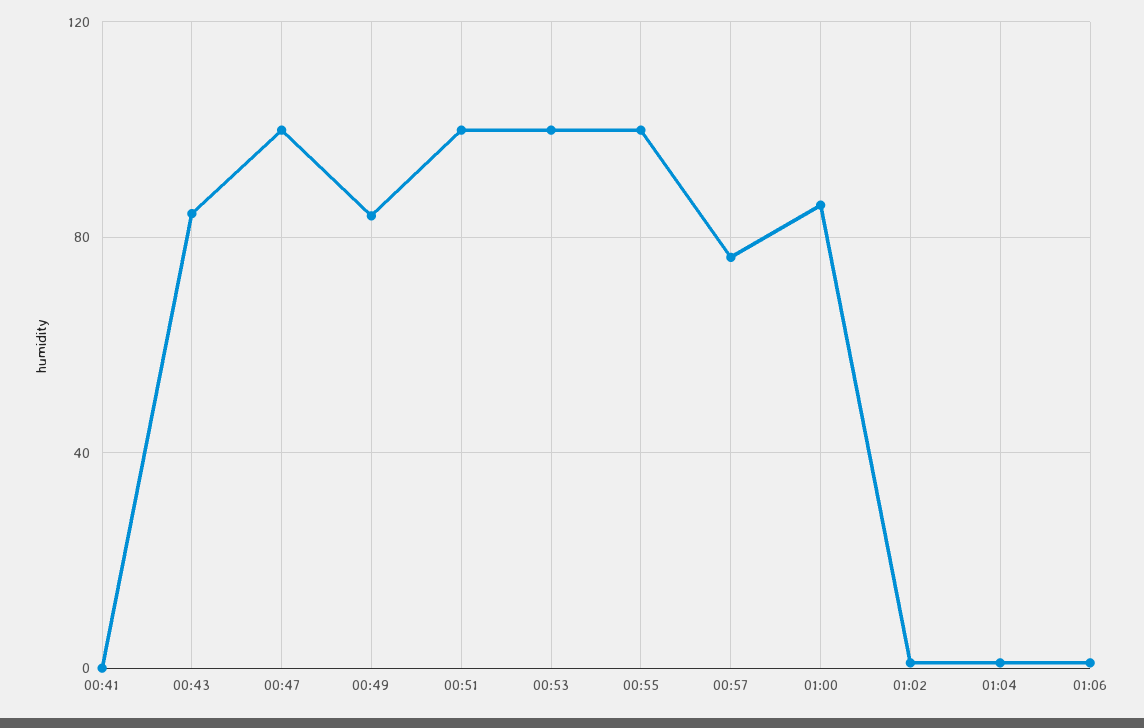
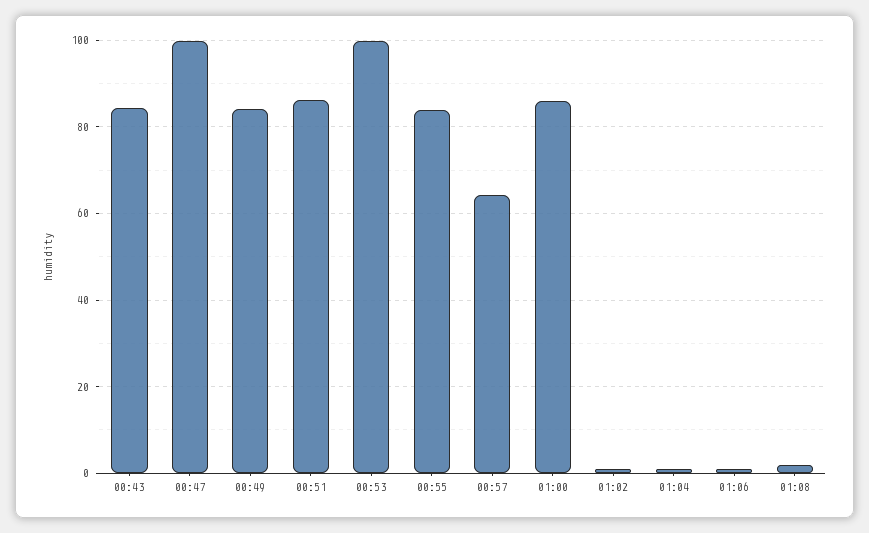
00:41: 0 -> none
00:51: 100 -> 86
00:55: 100 -> 84
00:57: 75 -> 64
01:08: none -> 2

